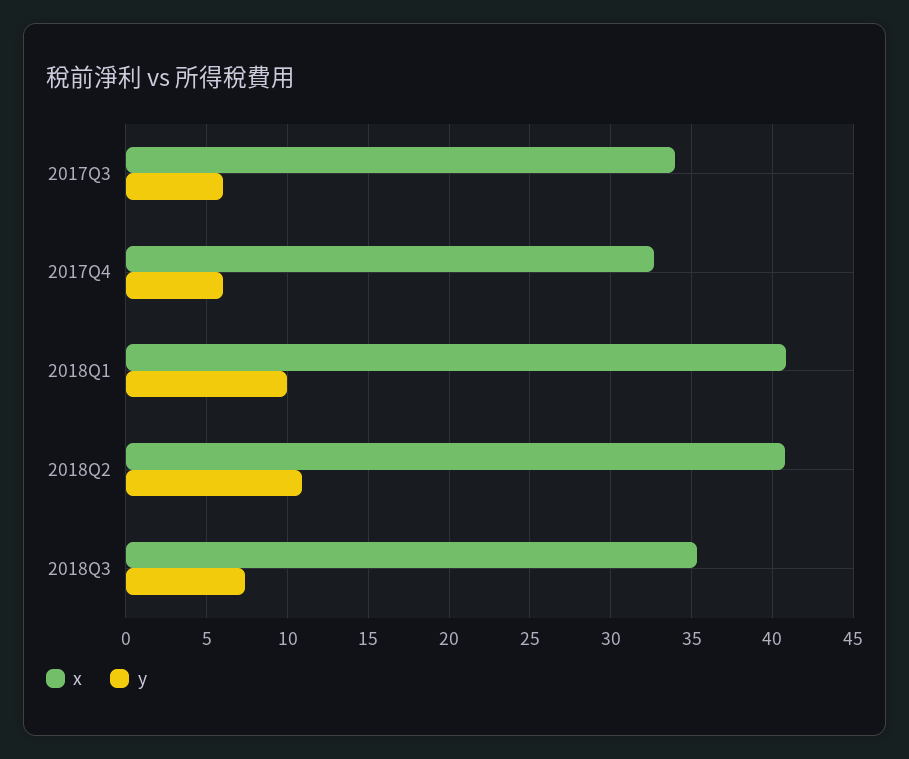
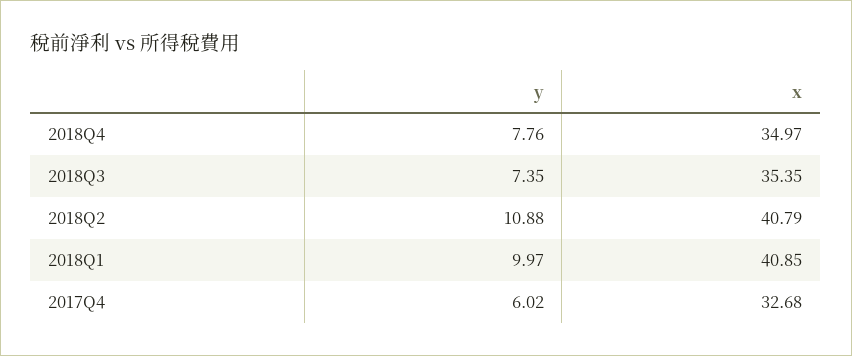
x, 2017Q3: 34 -> none
y, 2017Q3: 6 -> none
y, 2018Q4: none -> 7.76
x, 2018Q4: none -> 34.97

